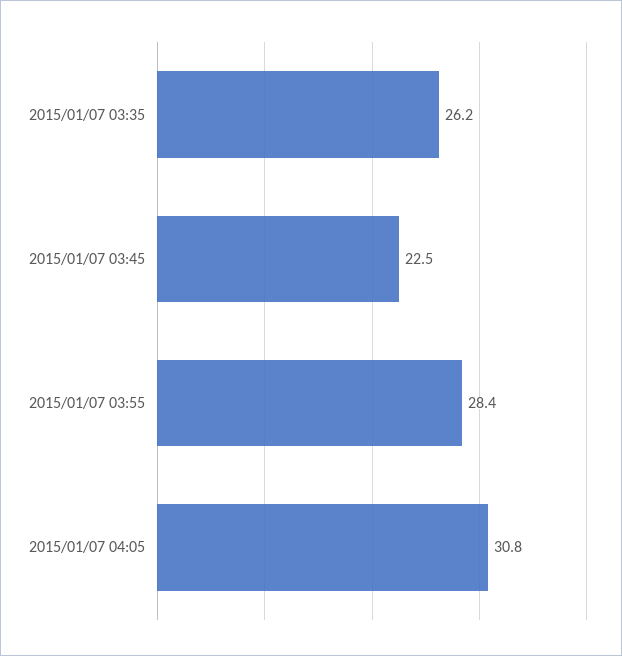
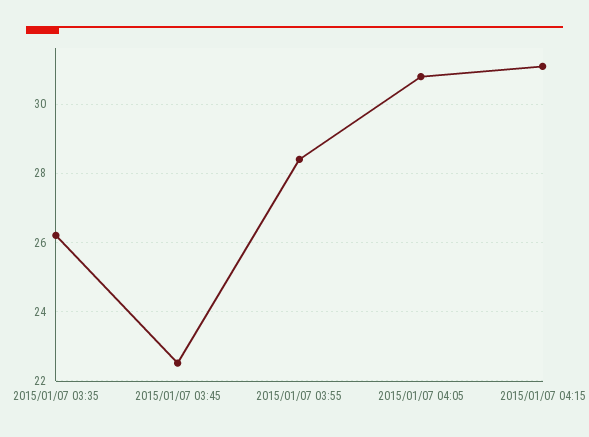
2015/01/07 04:15: none -> 31

